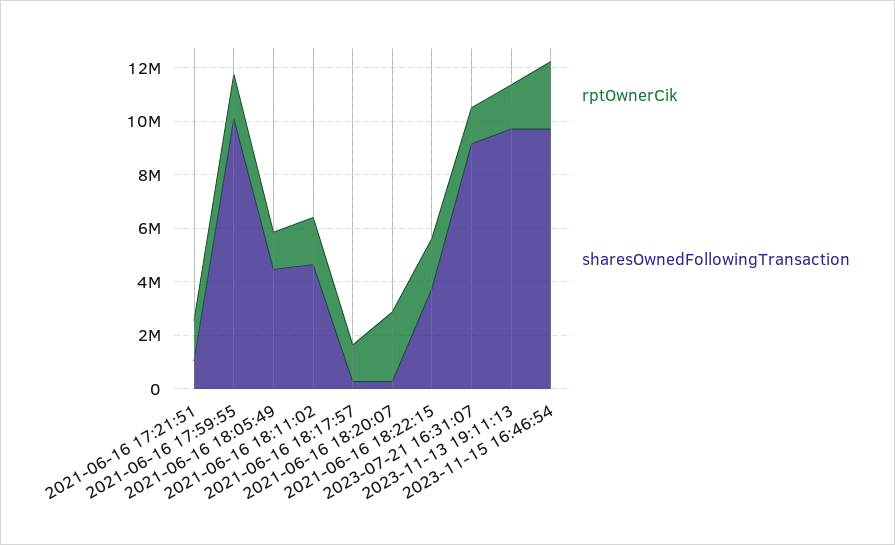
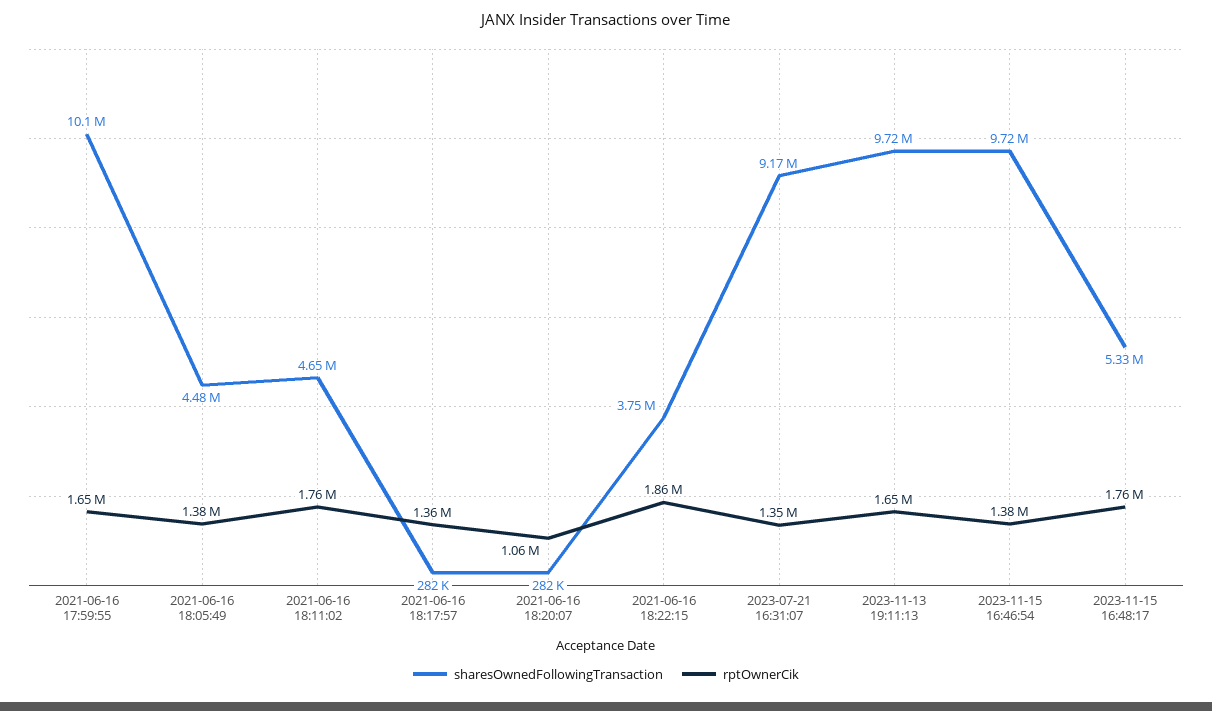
rptOwnerCik, 2021-06-16 17:21:51: 1500000 -> none
sharesOwnedFollowingTransaction, 2021-06-16 17:21:51: 1000000 -> none
rptOwnerCik, 2021-06-16 18:20:07: 2500000 -> 1060000
rptOwnerCik, 2023-11-15 16:46:54: 2500000 -> 1380000
sharesOwnedFollowingTransaction, 2023-11-15 16:48:17: none -> 5330000
rptOwnerCik, 2023-11-15 16:48:17: none -> 1760000

